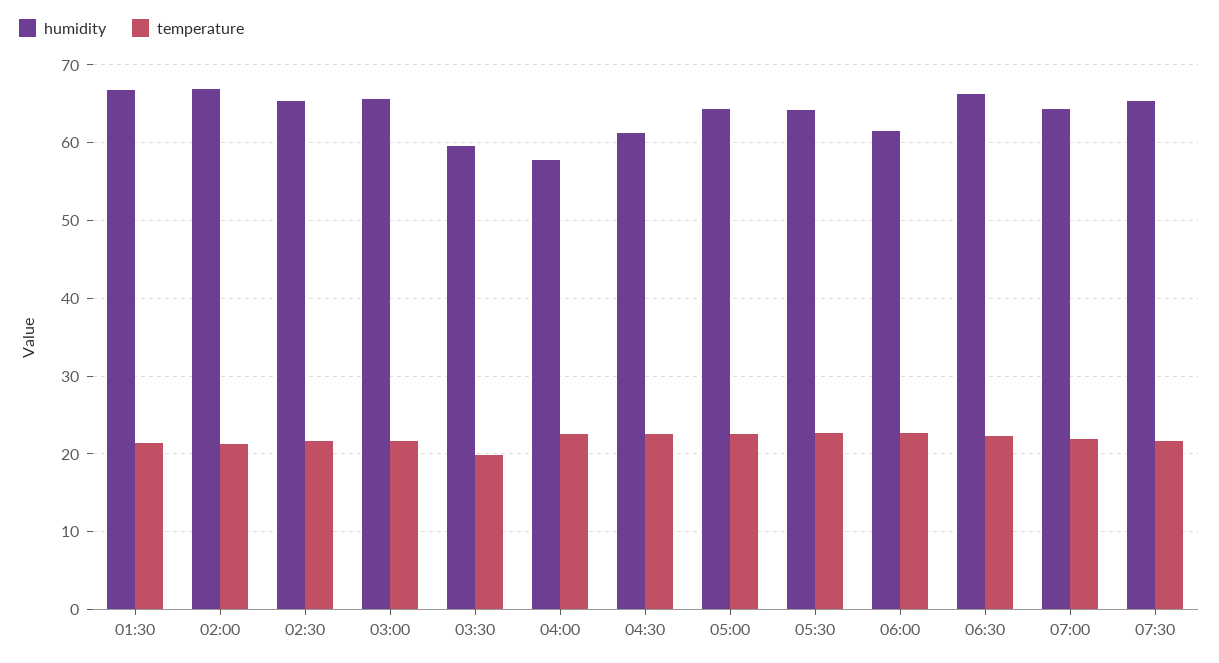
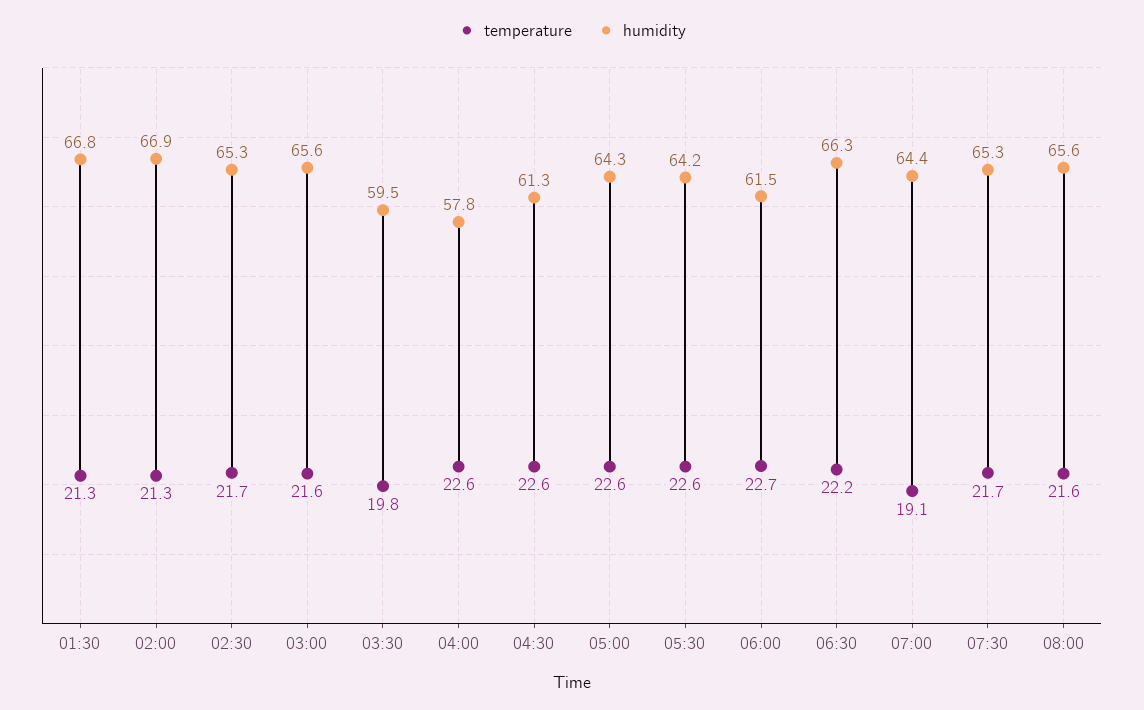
temperature, 07:00: 22 -> 19.1
temperature, 08:00: none -> 21.6
humidity, 08:00: none -> 65.6

